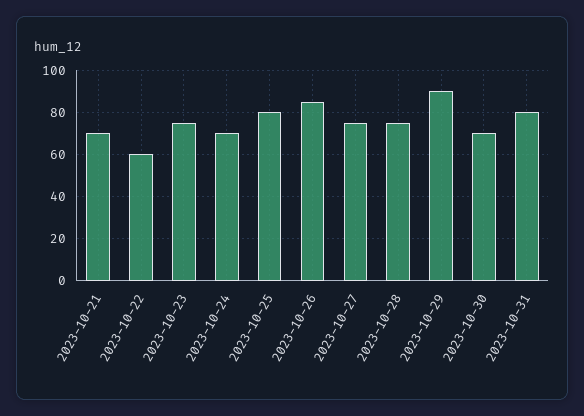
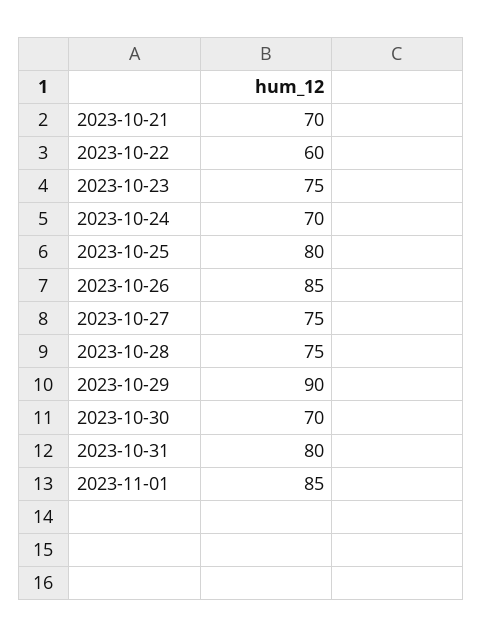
2023-11-01: none -> 85

